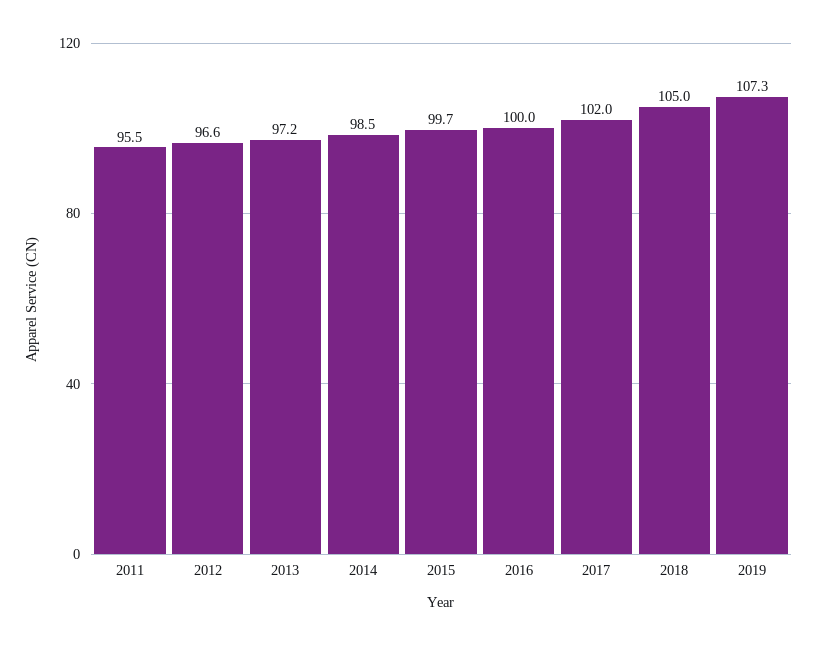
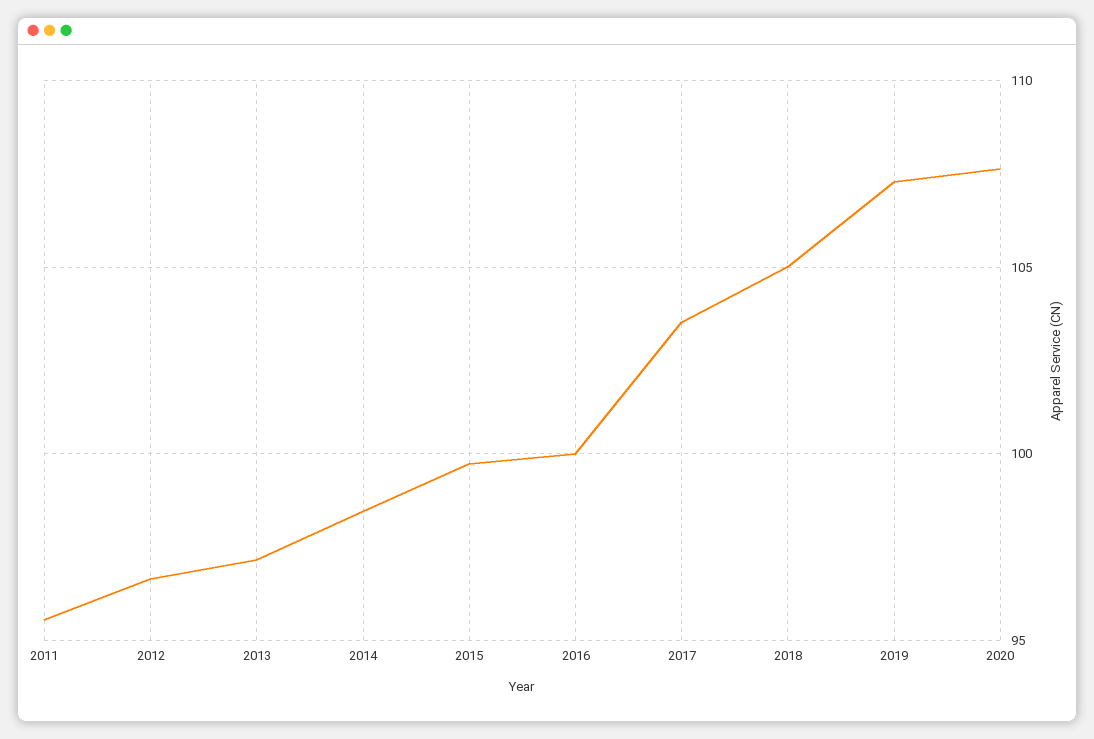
2017: 102 -> 103.5
2020: none -> 107.5

